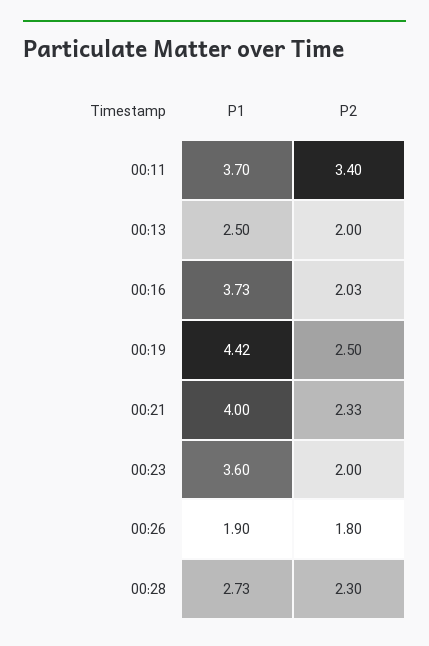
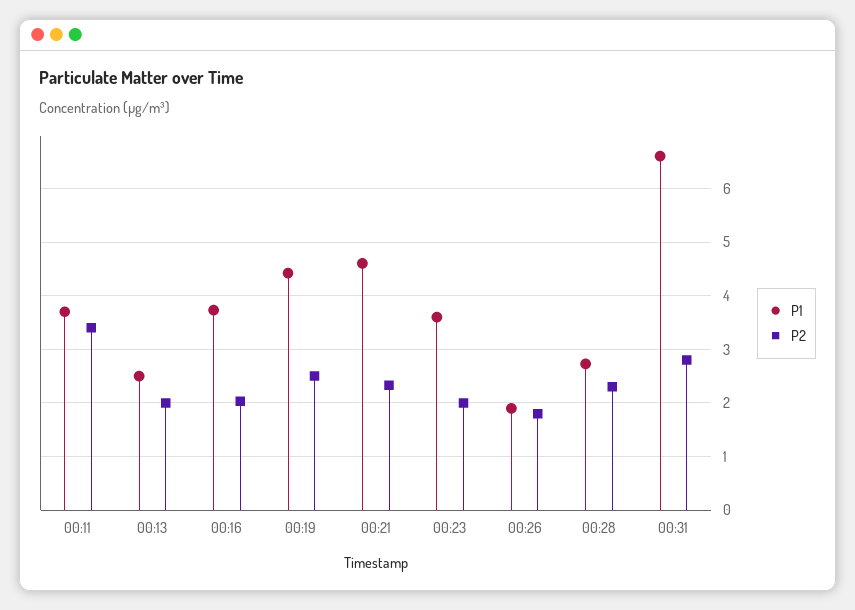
P1, 00:21: 4 -> 4.6
P1, 00:31: none -> 6.6
P2, 00:31: none -> 2.8

